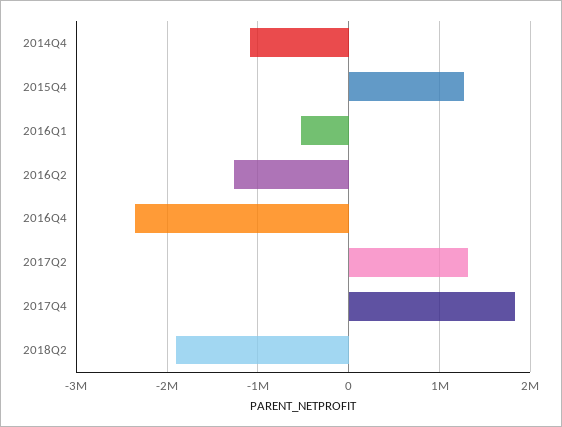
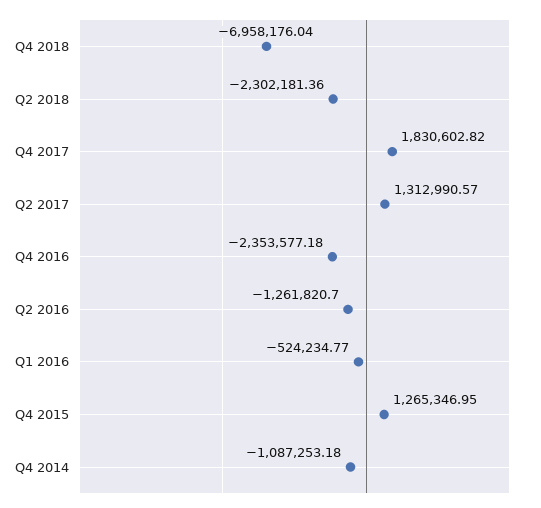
2018Q2: -1900000 -> -2302181.36
Q4 2018: none -> -6958176.04

